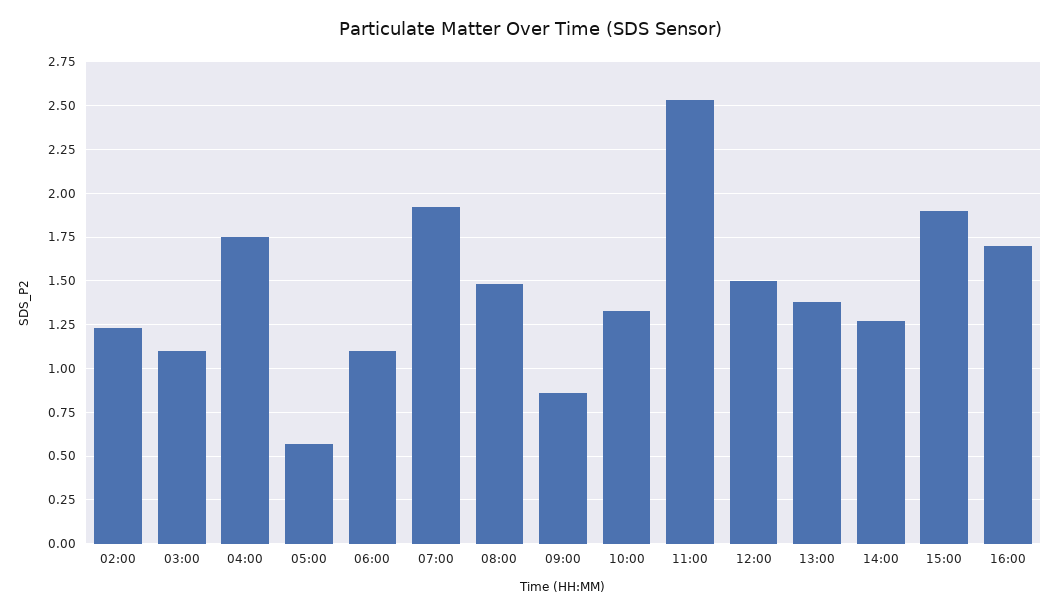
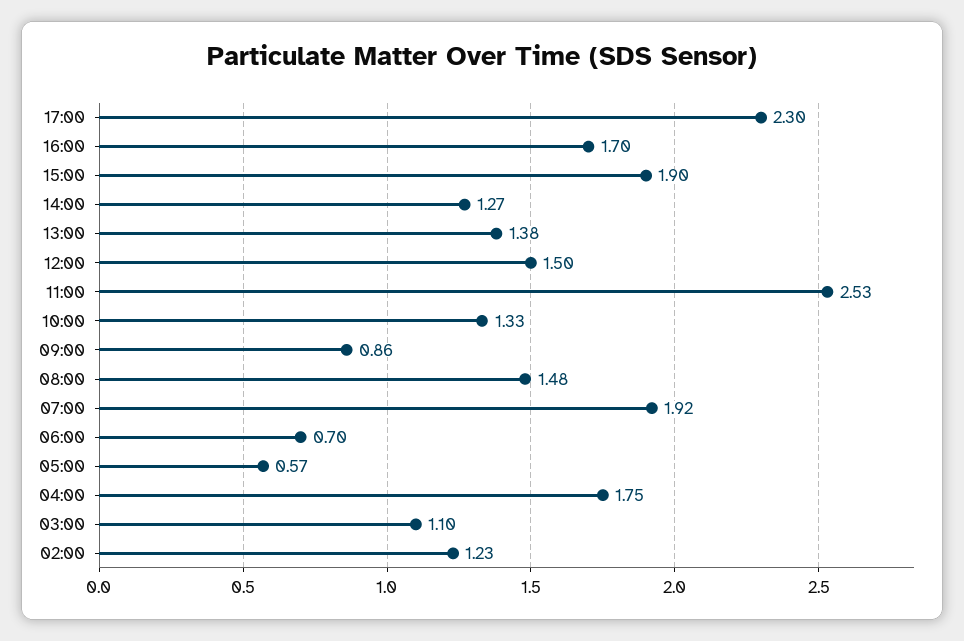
06:00: 1.1 -> 0.7
17:00: none -> 2.3

